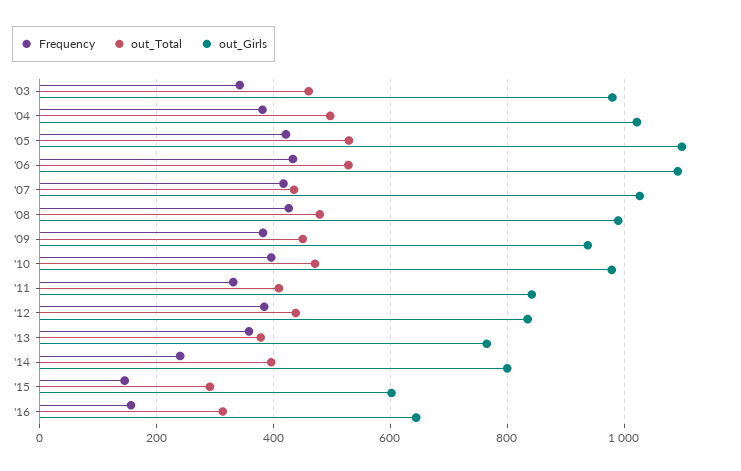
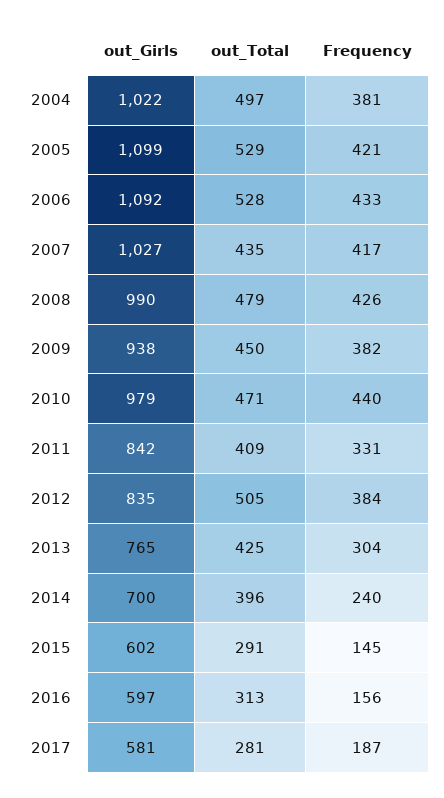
Frequency, '03: 340 -> none
out_Total, '03: 460 -> none
out_Girls, '03: 980 -> none
Frequency, '10: 400 -> 440
out_Total, '12: 440 -> 505
Frequency, '13: 360 -> 304
out_Total, '13: 380 -> 425
out_Girls, '14: 800 -> 700
out_Girls, '16: 640 -> 597
out_Girls, 2017: none -> 581
out_Total, 2017: none -> 281
Frequency, 2017: none -> 187

